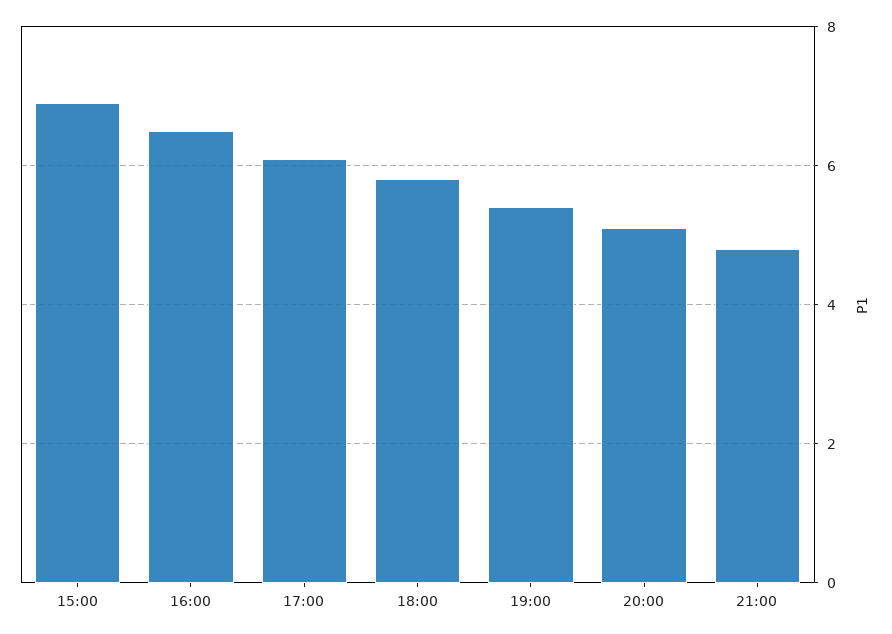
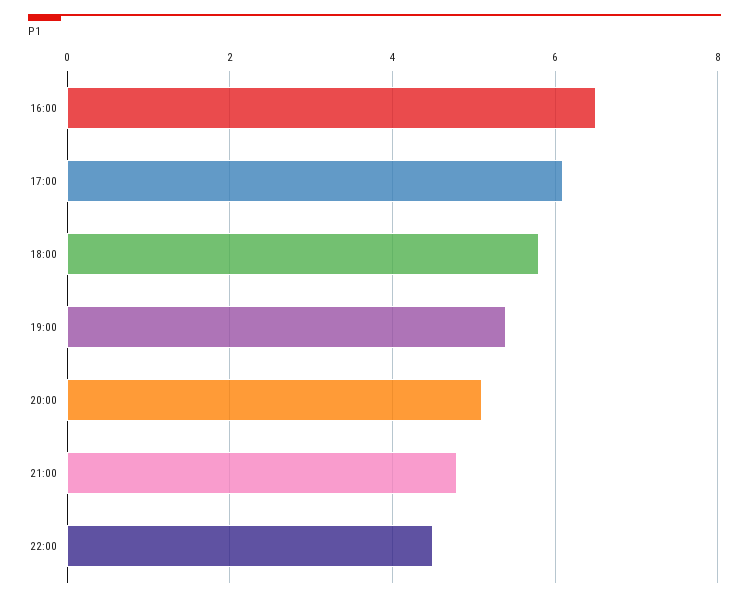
15:00: 7 -> none
22:00: none -> 4.5

